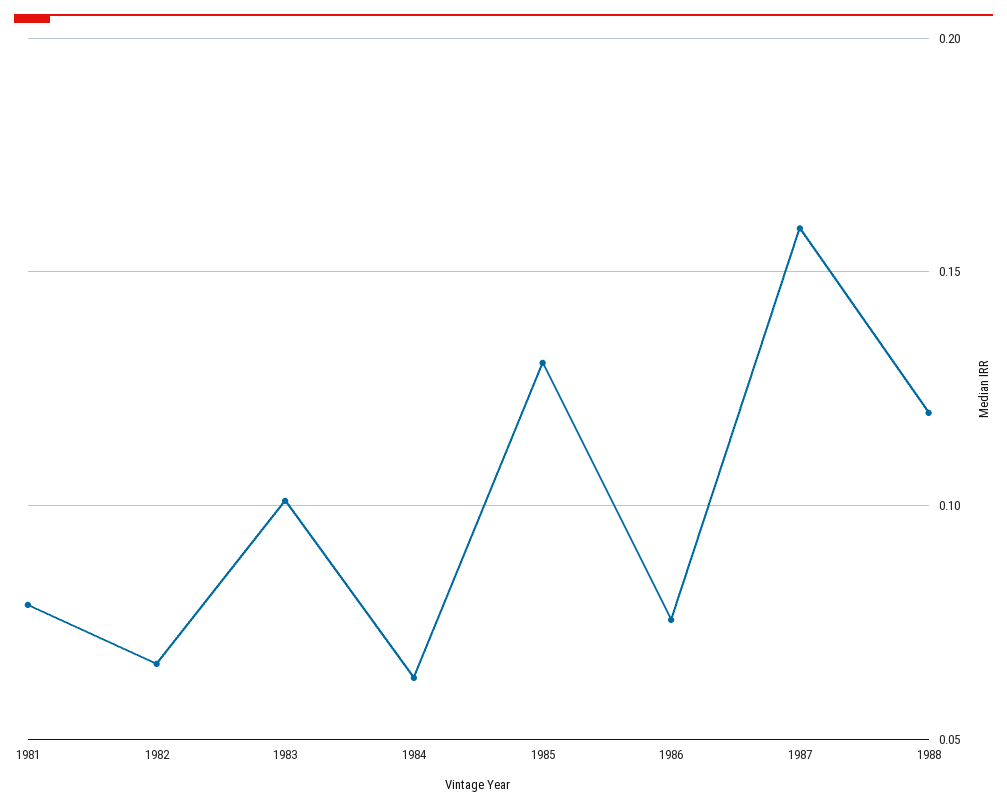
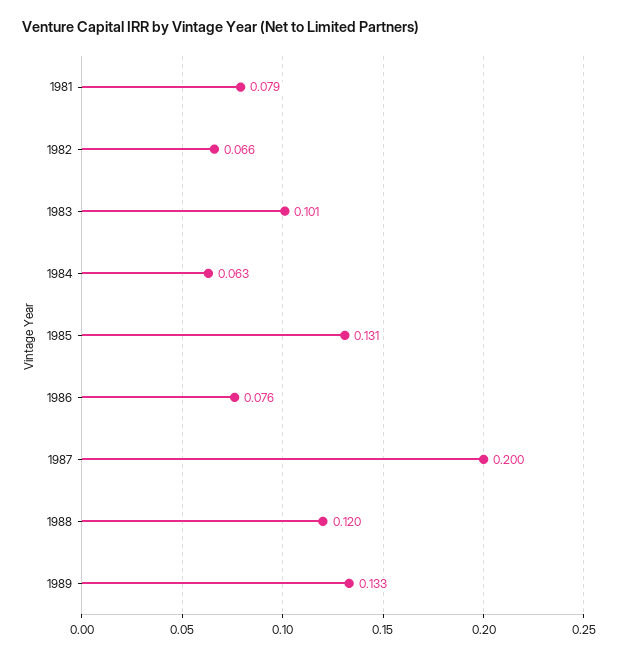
1987: 0.16 -> 0.2
1989: none -> 0.133

